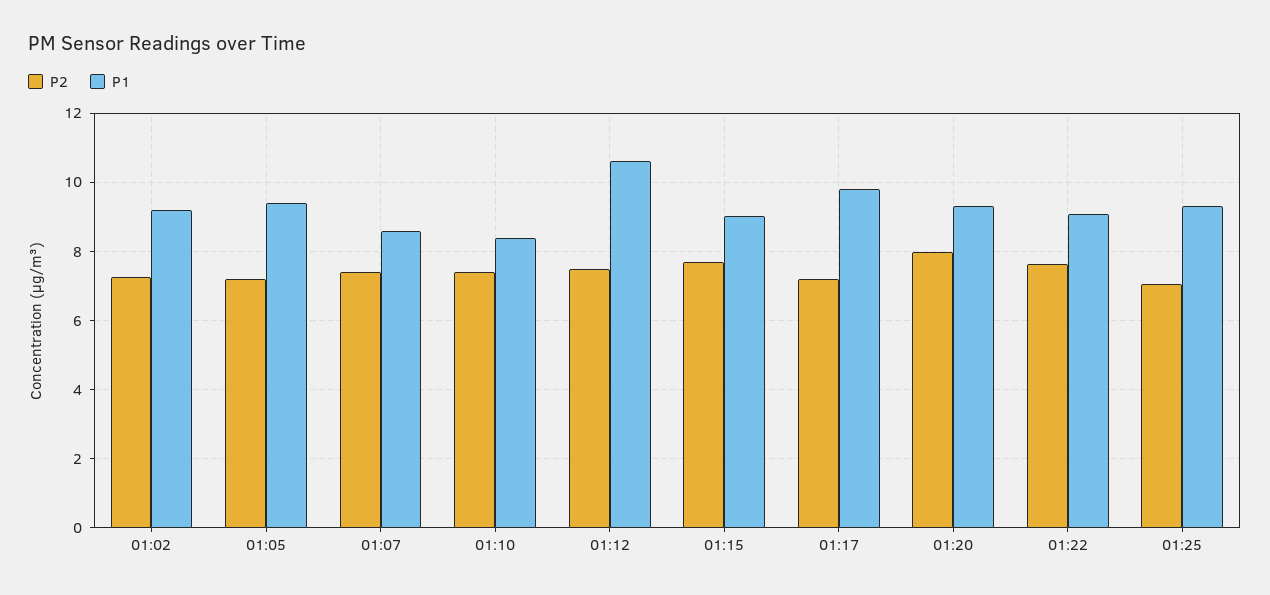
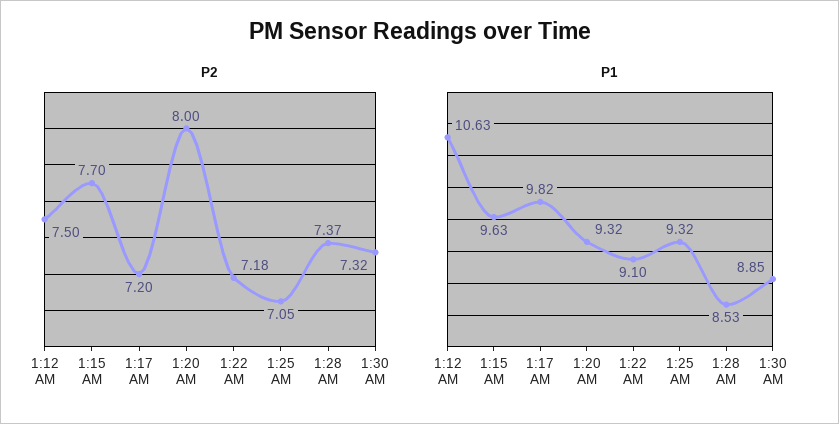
P2, 01:02: 7.2 -> none
P1, 01:02: 9.2 -> none
P2, 01:05: 7.2 -> none
P1, 01:05: 9.4 -> none
P2, 01:07: 7.4 -> none
P1, 01:07: 8.6 -> none
P2, 01:10: 7.4 -> none
P1, 01:10: 8.4 -> none
P1, 01:15: 9 -> 9.63
P2, 01:22: 7.6 -> 7.18
P2, 1:28 AM: none -> 7.37
P2, 1:30 AM: none -> 7.32
P1, 1:28 AM: none -> 8.53
P1, 1:30 AM: none -> 8.85

